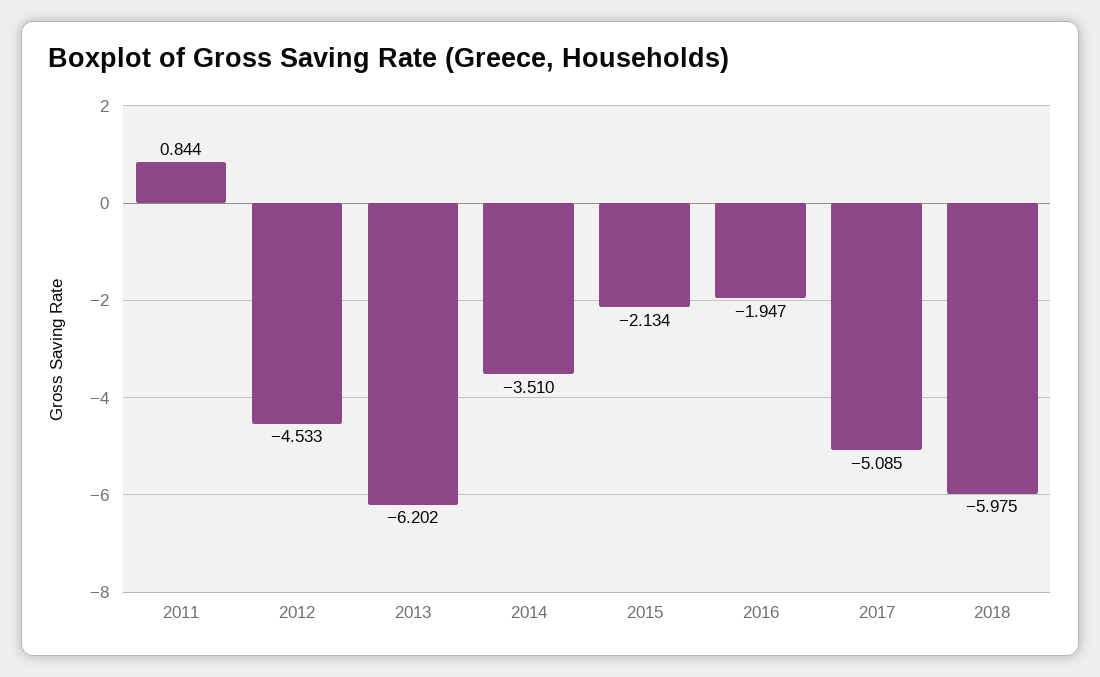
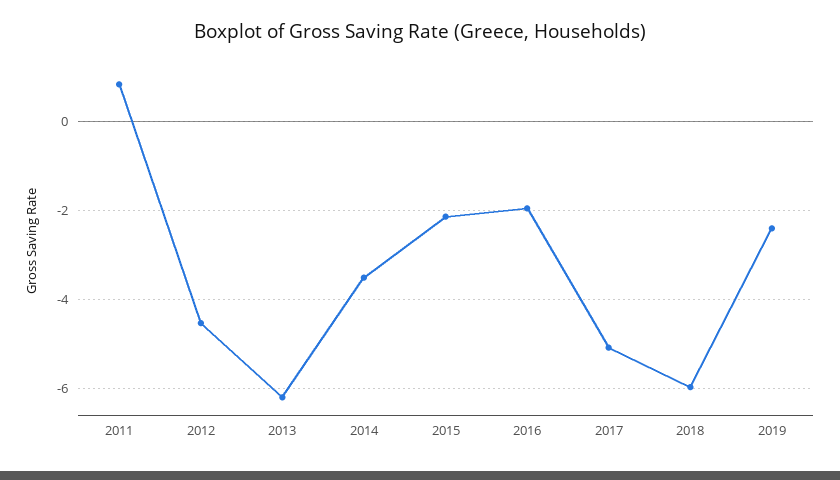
2019: none -> -2.4

